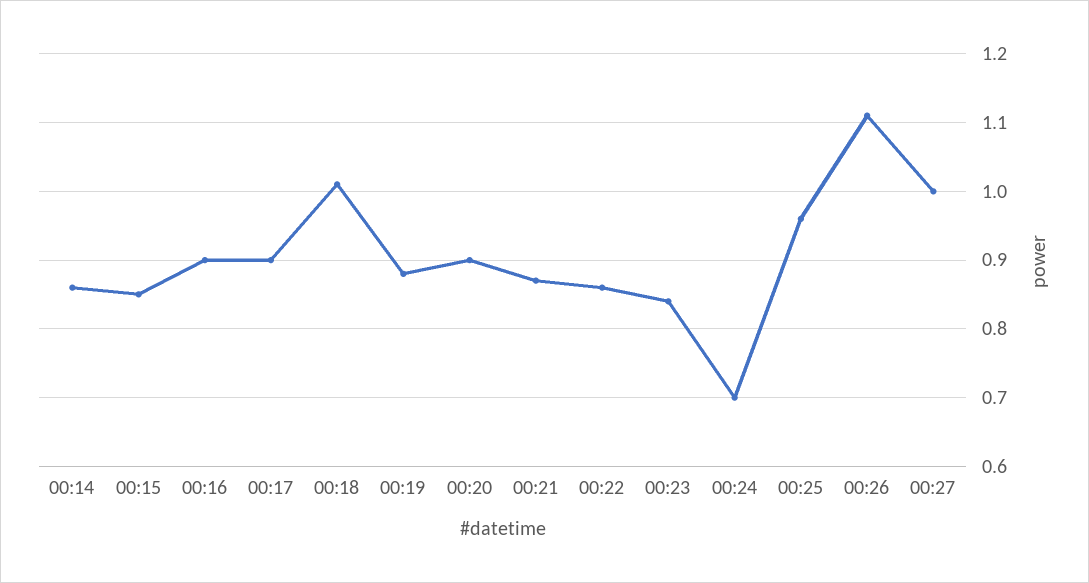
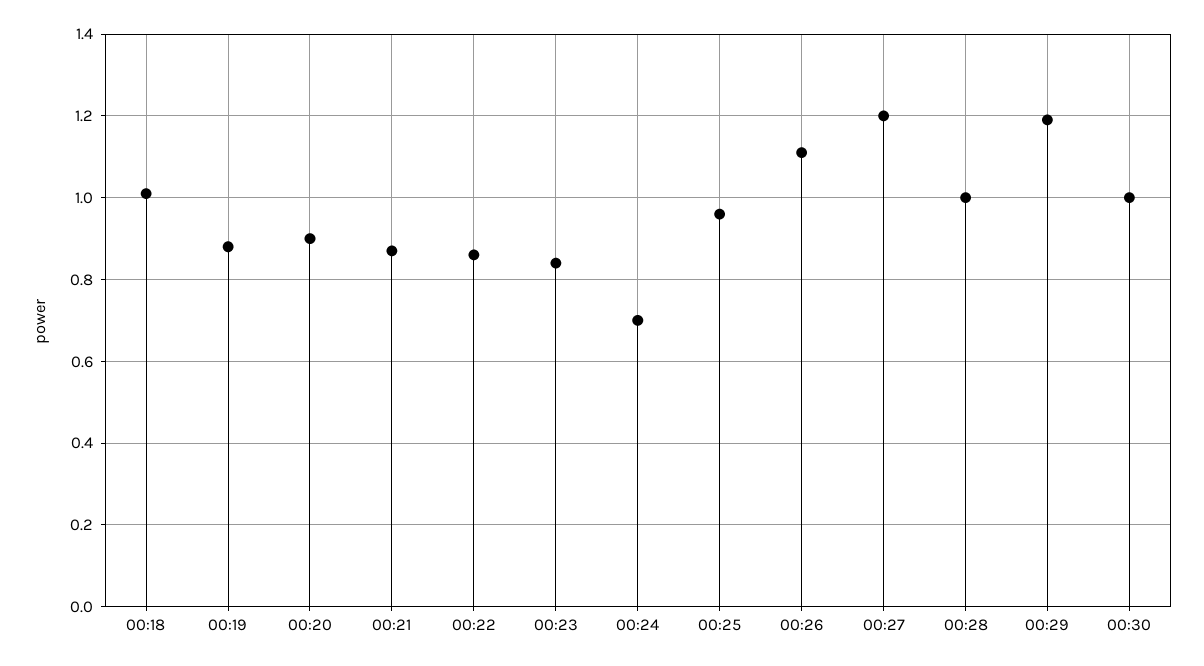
00:14: 0.86 -> none
00:15: 0.85 -> none
00:16: 0.9 -> none
00:17: 0.9 -> none
00:27: 1 -> 1.2
00:28: none -> 1
00:29: none -> 1.2
00:30: none -> 1

